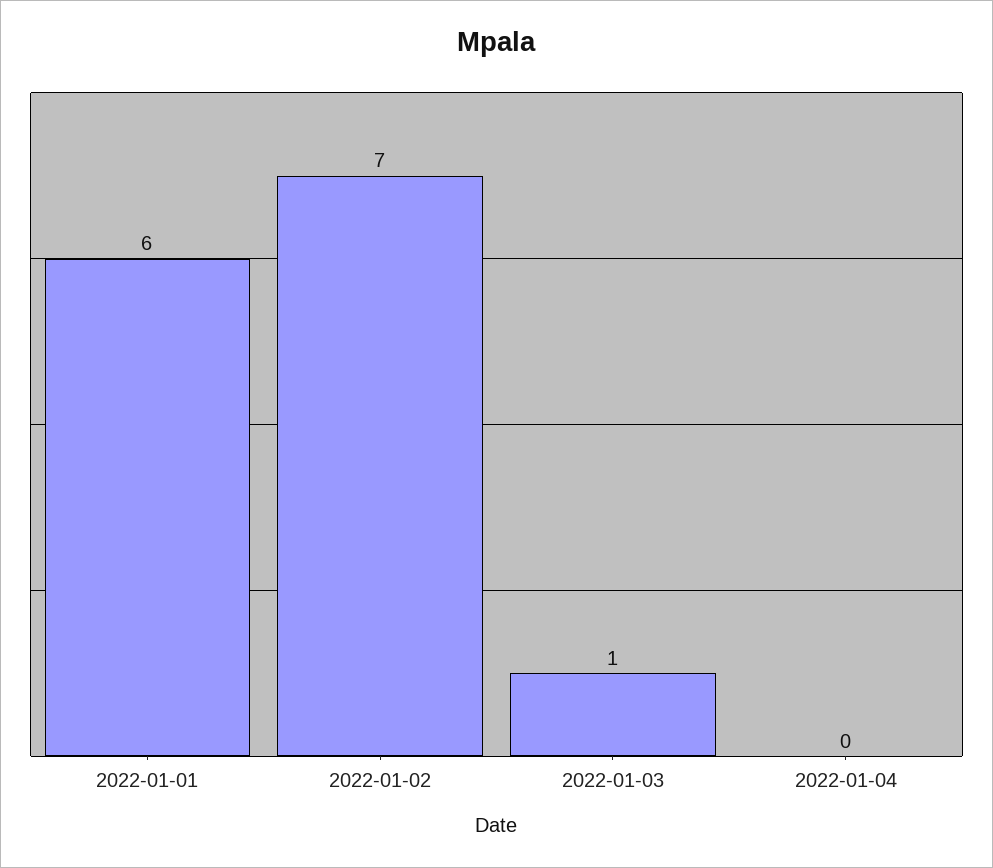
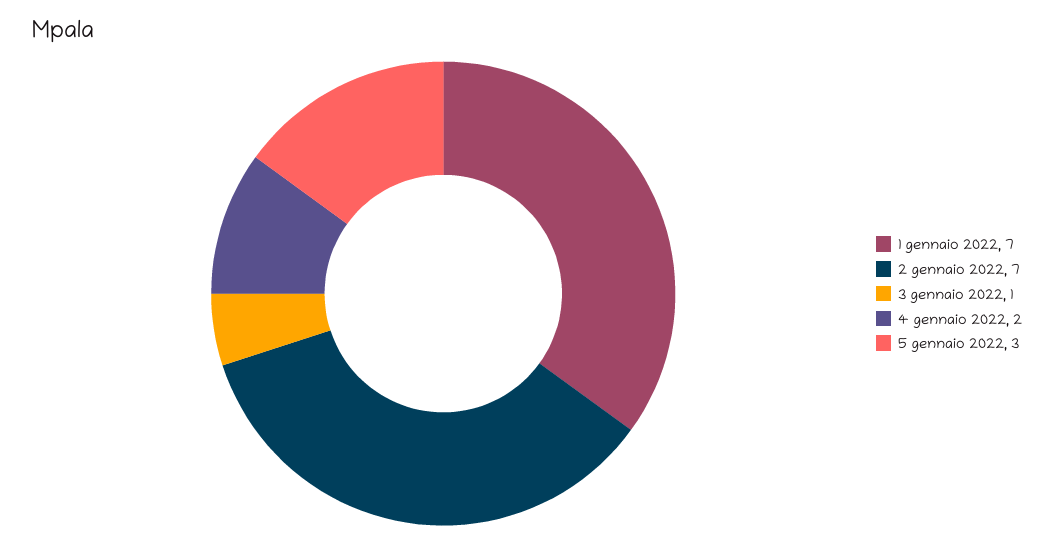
2022-01-01: 6 -> 7
2022-01-04: 0 -> 2
5 gennaio 2022: none -> 3

